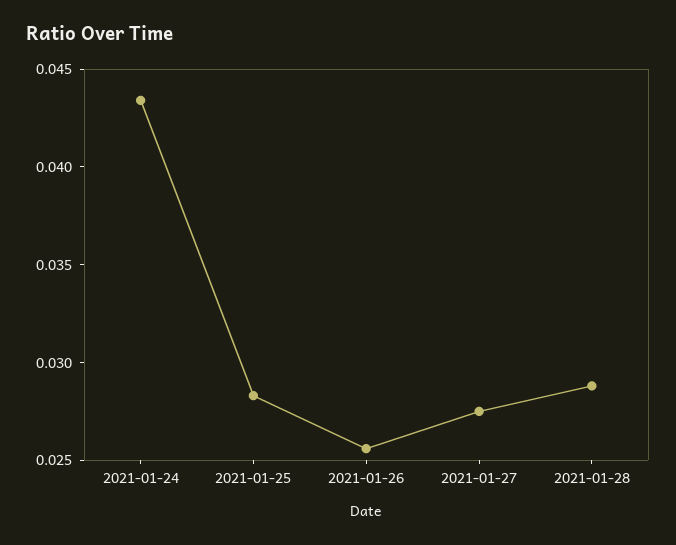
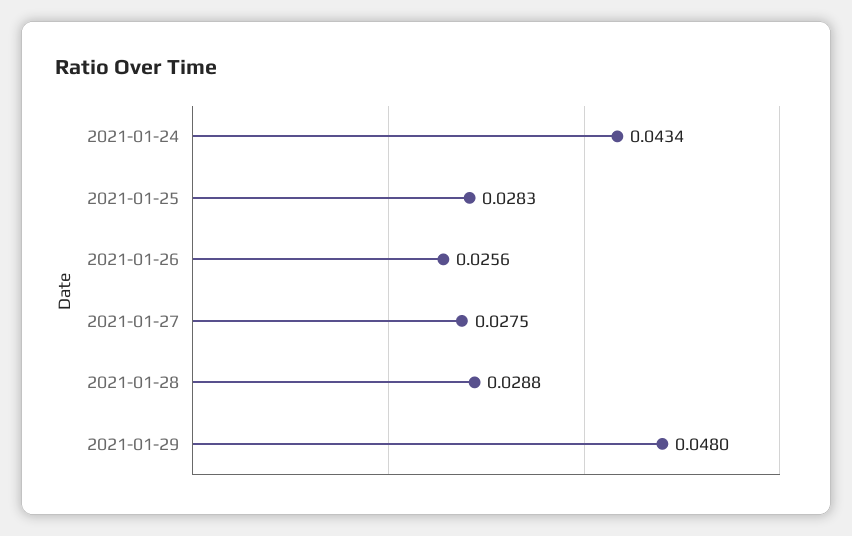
2021-01-29: none -> 0.048

